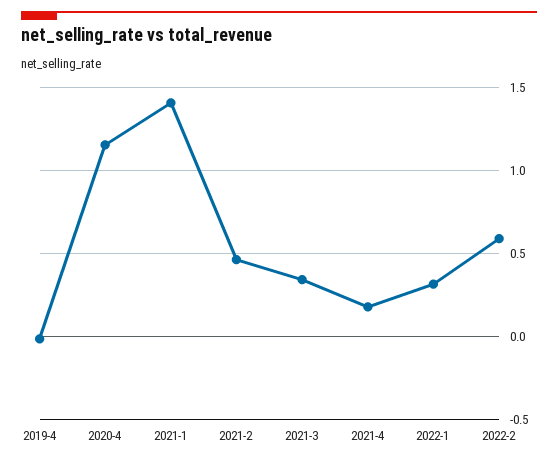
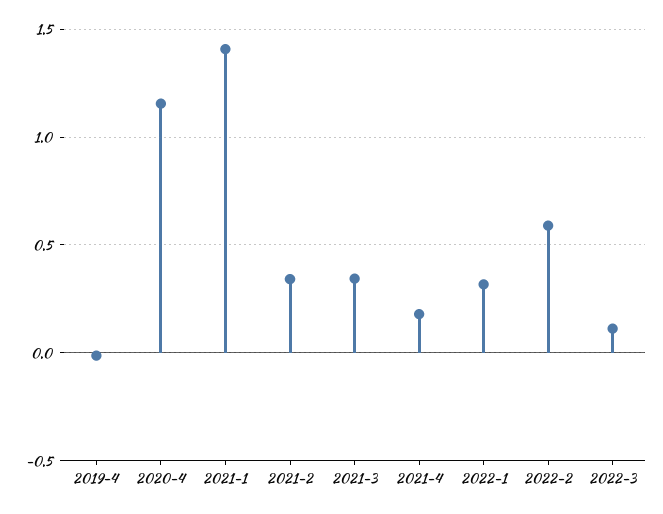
2021-2: 0.45 -> 0.35
2022-3: none -> 0.1

